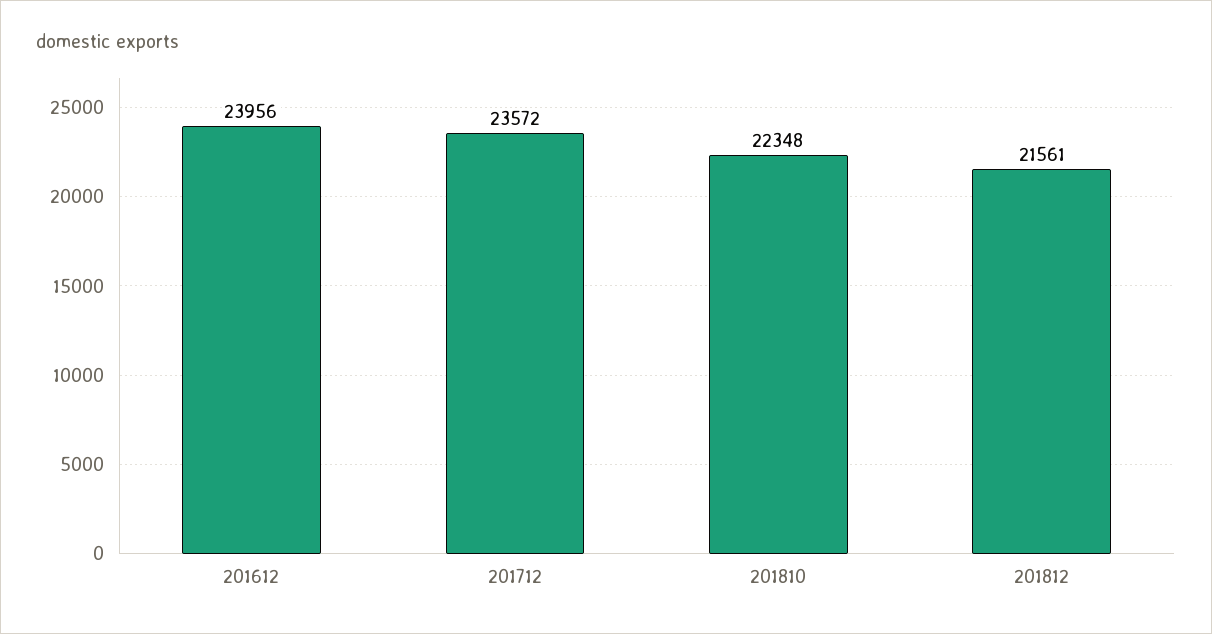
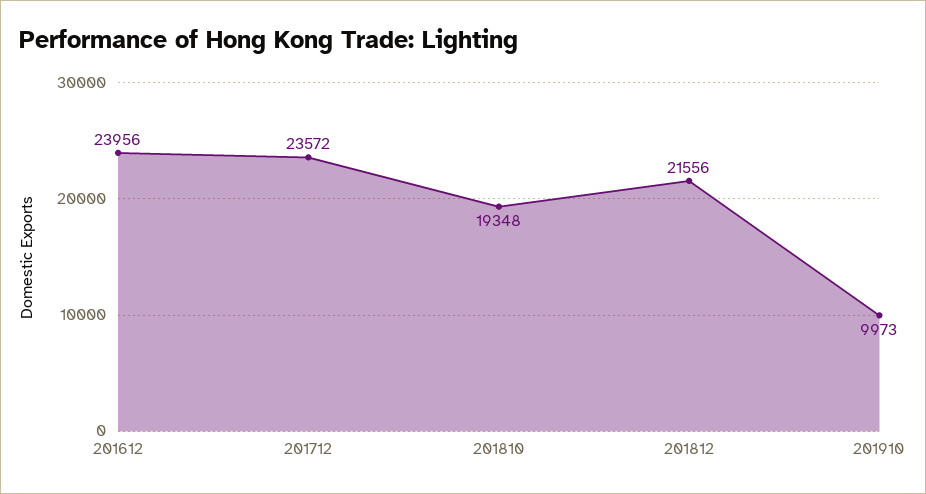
201810: 22348 -> 19348
201812: 21561 -> 21556
201910: none -> 9973

